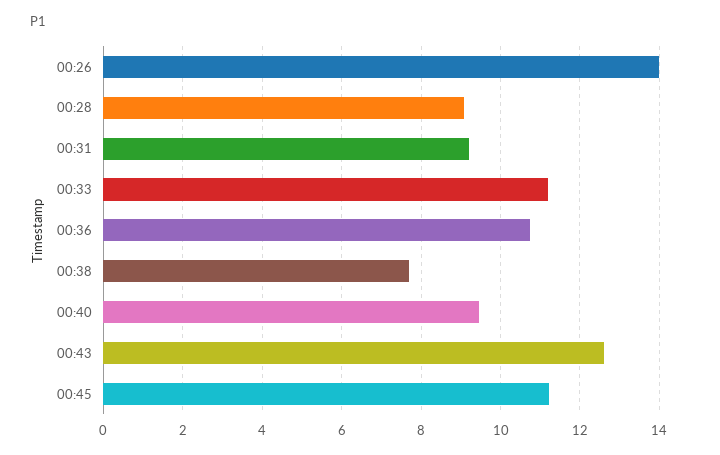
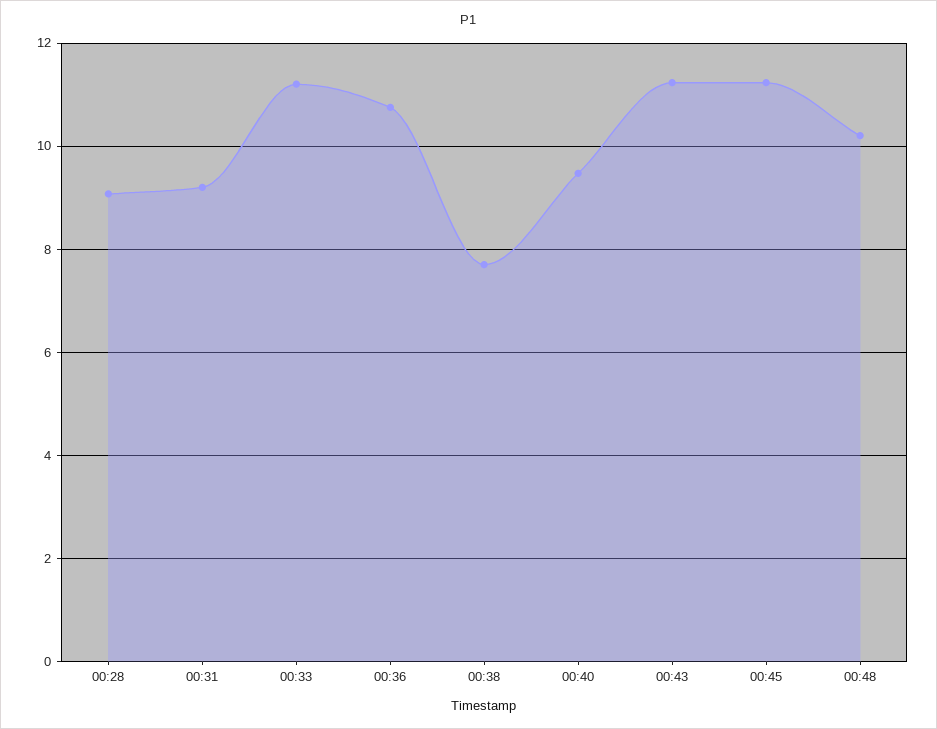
00:26: 14 -> none
00:43: 12.6 -> 11.2
00:48: none -> 10.2

